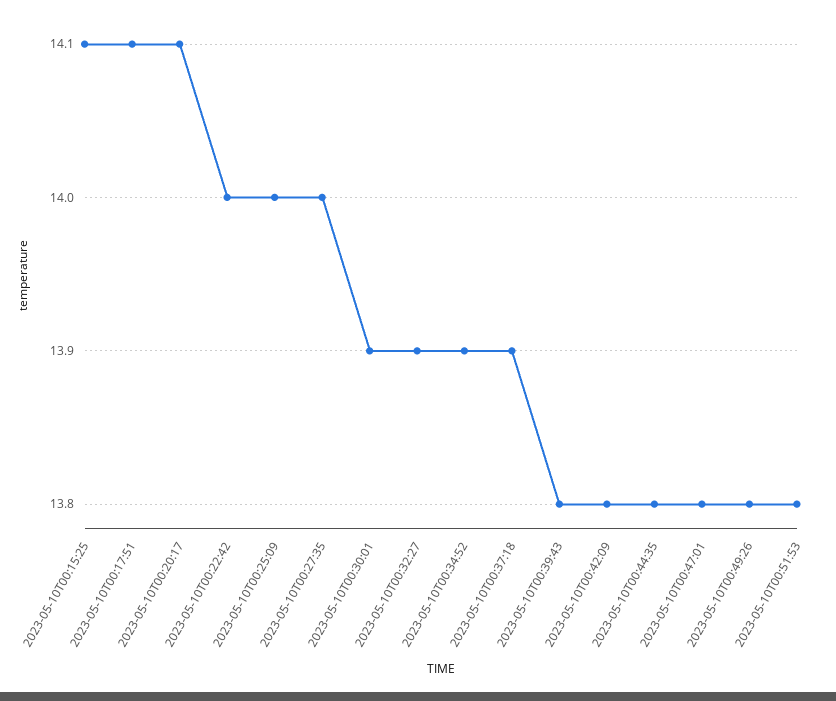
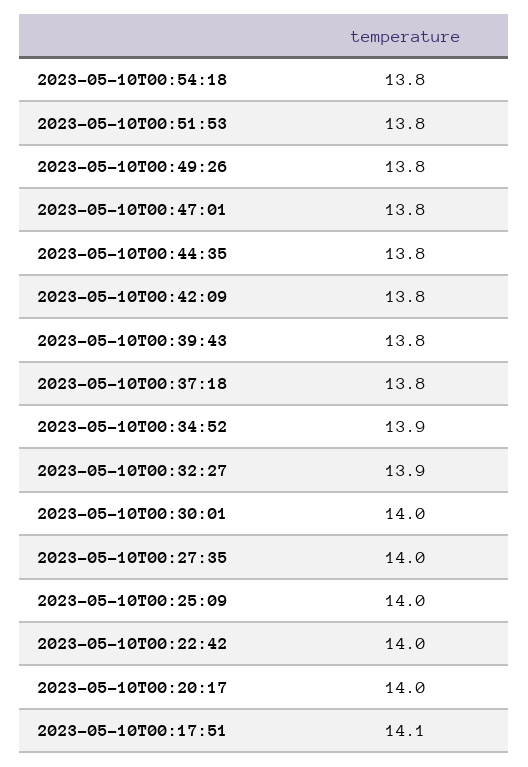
2023-05-10T00:15:25: 14.1 -> none
2023-05-10T00:20:17: 14.1 -> 14
2023-05-10T00:30:01: 13.9 -> 14
2023-05-10T00:37:18: 13.9 -> 13.8
2023-05-10T00:54:18: none -> 13.8

